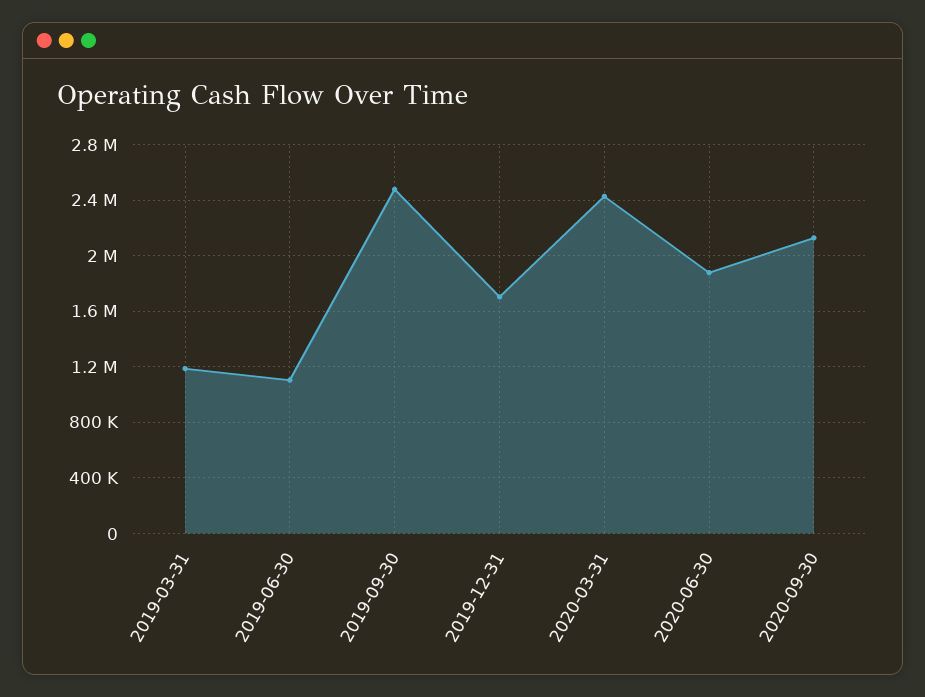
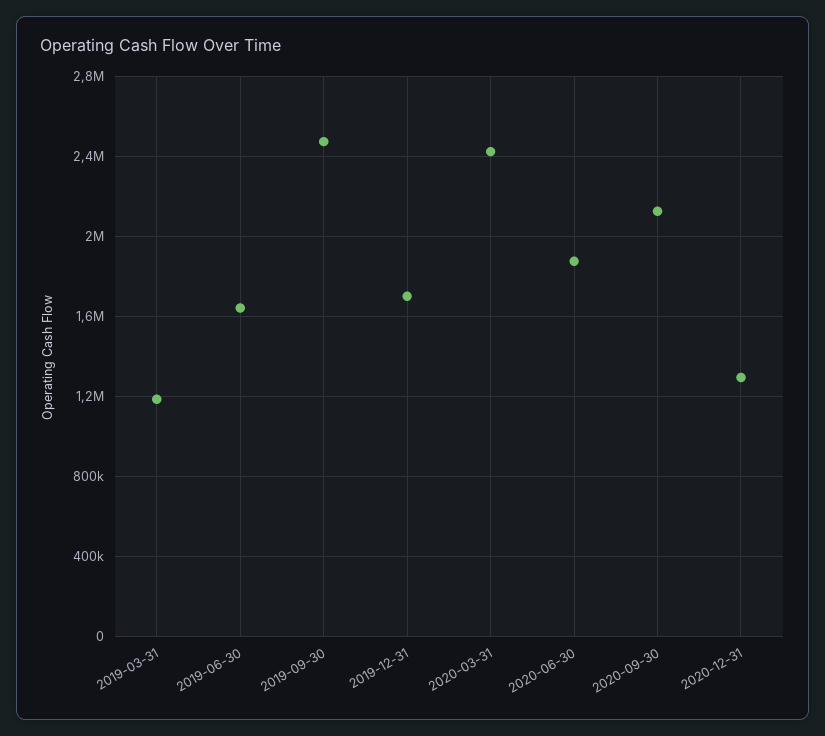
2019-06-30: 1100000 -> 1650000
2020-12-31: none -> 1300000

